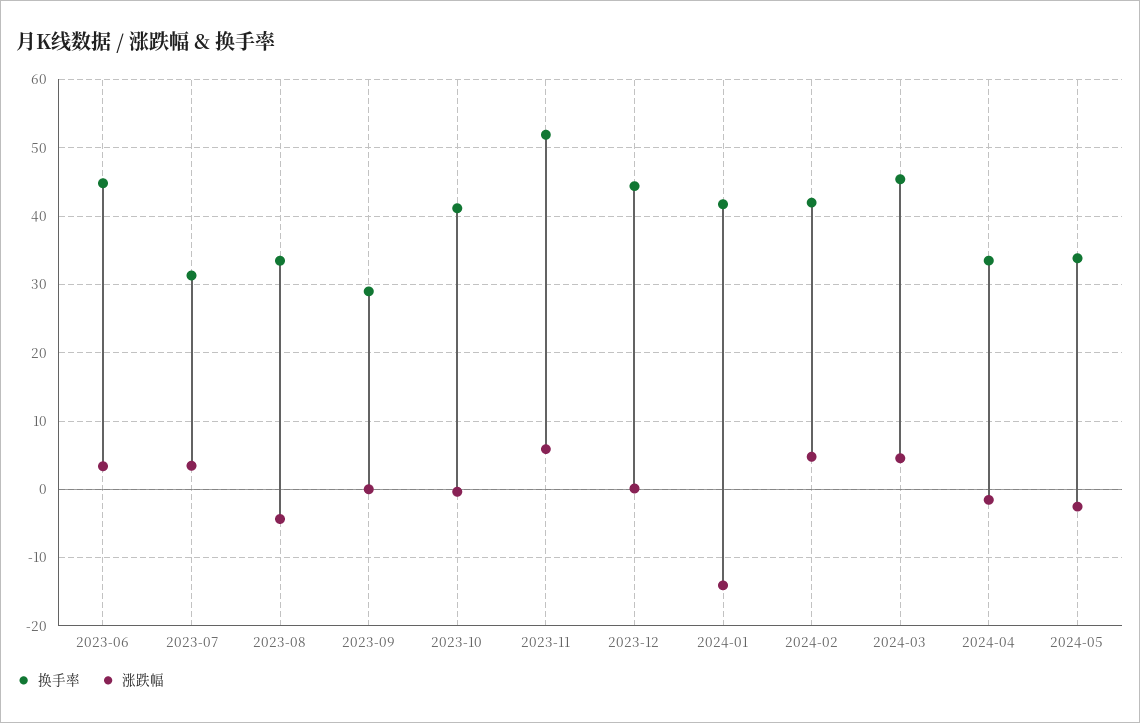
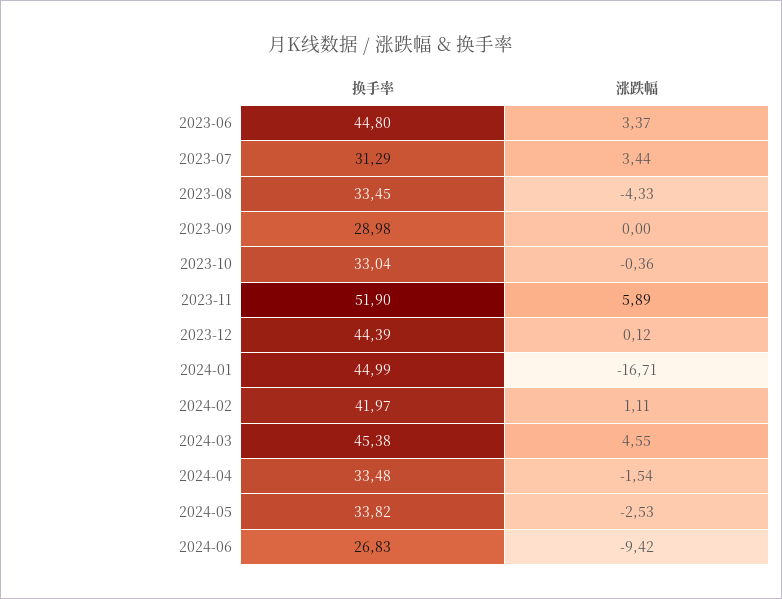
换手率, 2023-10: 41 -> 33.04
换手率, 2024-01: 42 -> 44.99
涨跌幅, 2024-01: -14 -> -16.71
涨跌幅, 2024-02: 5 -> 1.11
换手率, 2024-06: none -> 26.83
涨跌幅, 2024-06: none -> -9.42

